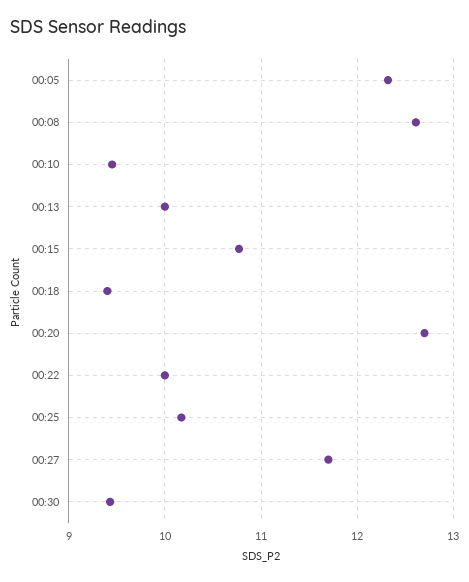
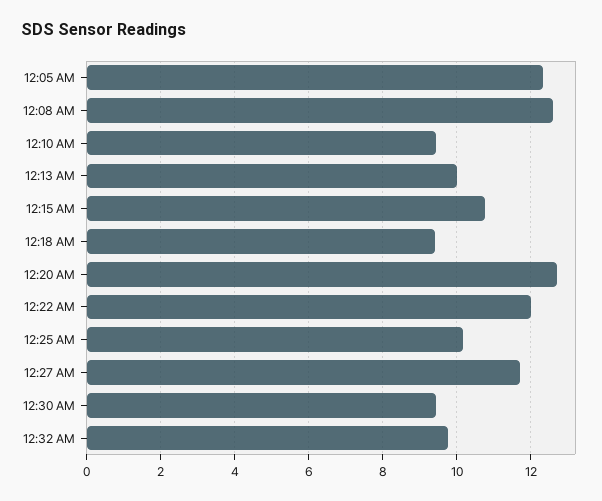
00:22: 10 -> 12
12:32 AM: none -> 9.8

